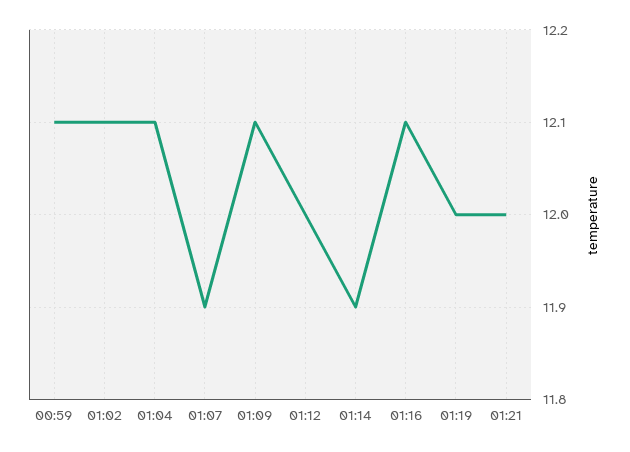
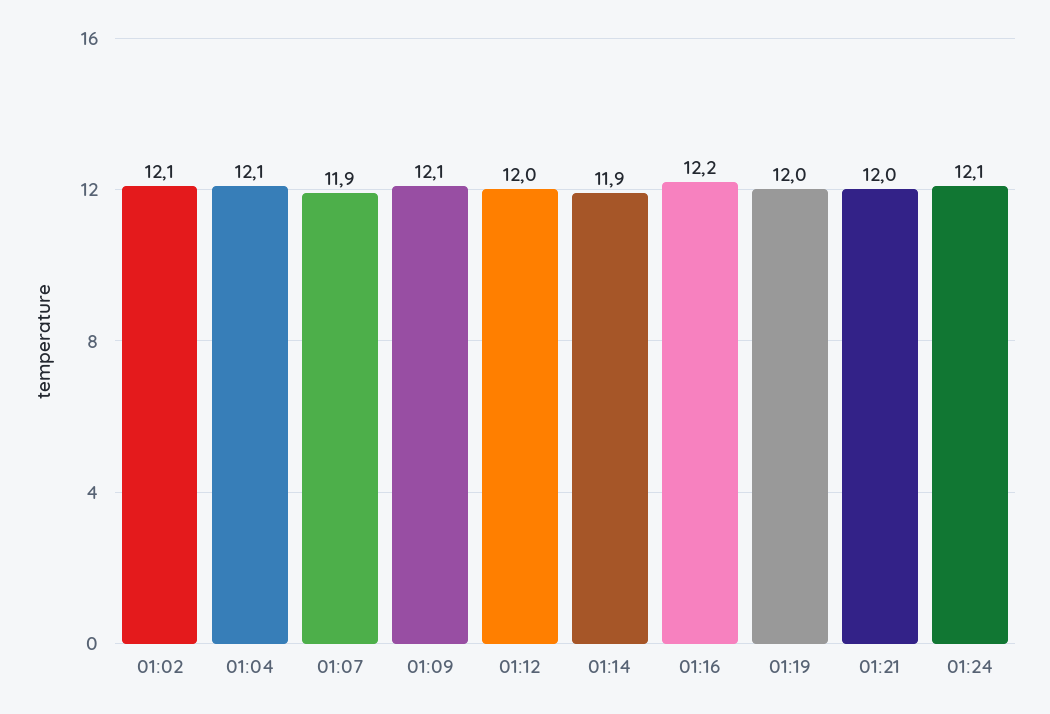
00:59: 12.1 -> none
01:16: 12.1 -> 12.2
01:24: none -> 12.1

